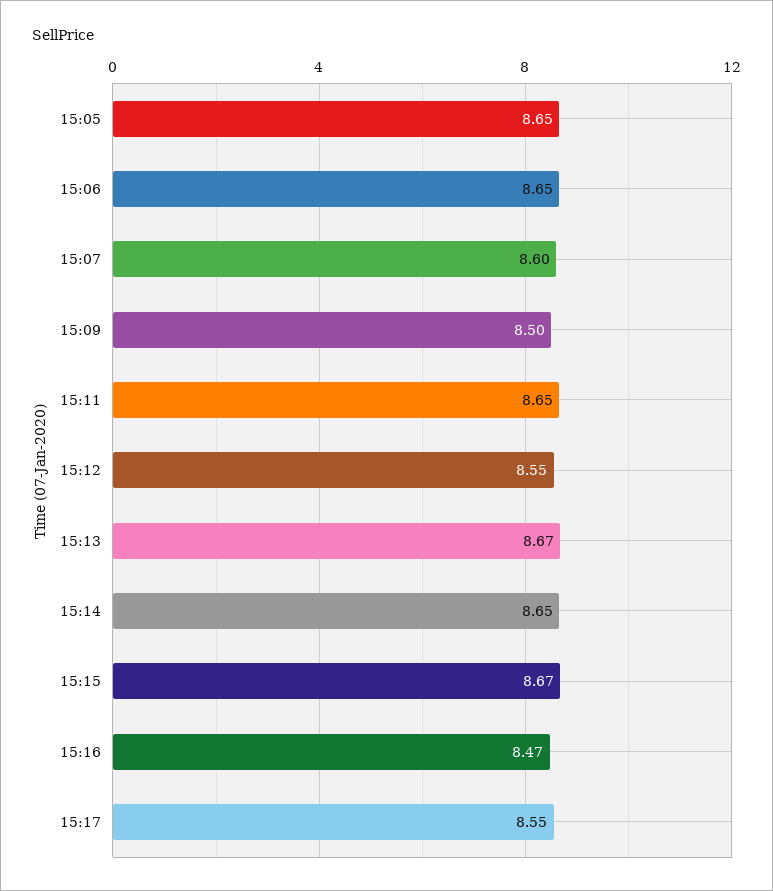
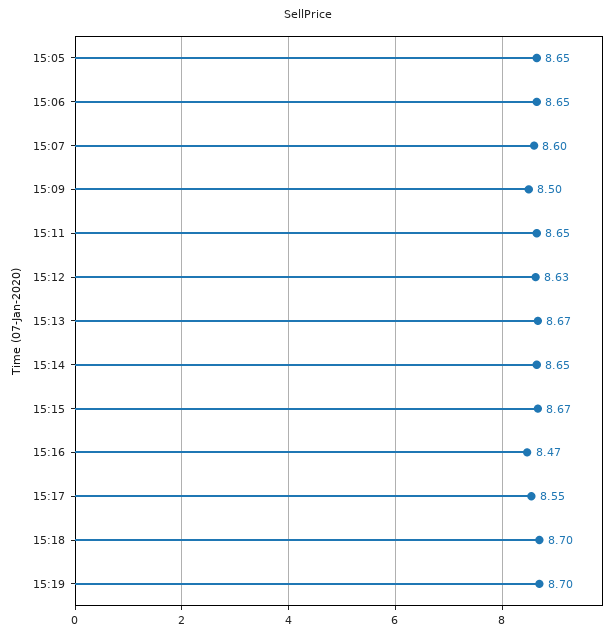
15:12: 8.55 -> 8.63
15:18: none -> 8.7
15:19: none -> 8.7

